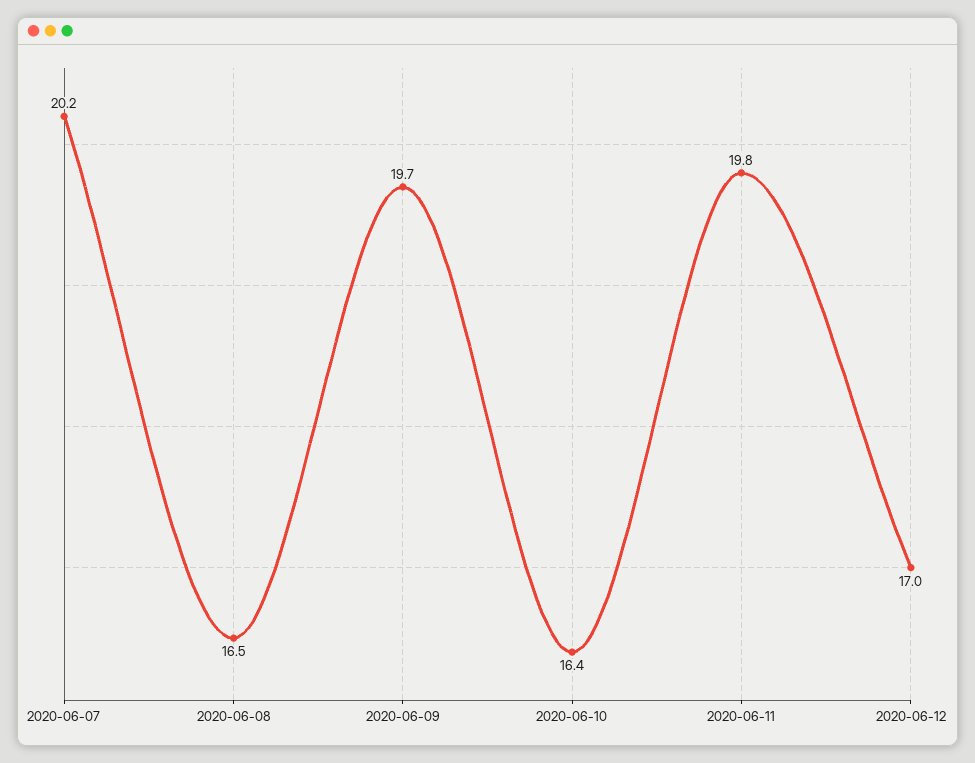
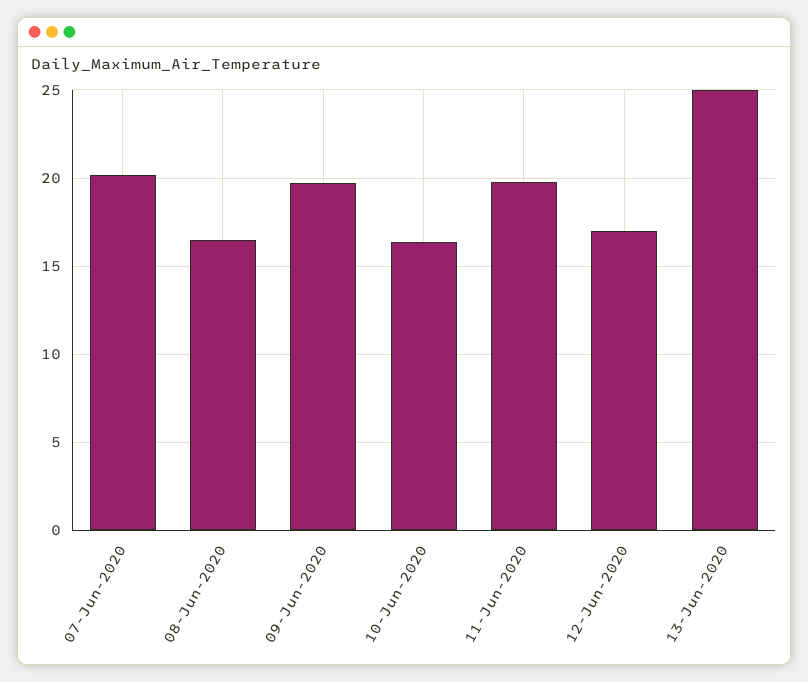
13-Jun-2020: none -> 25

